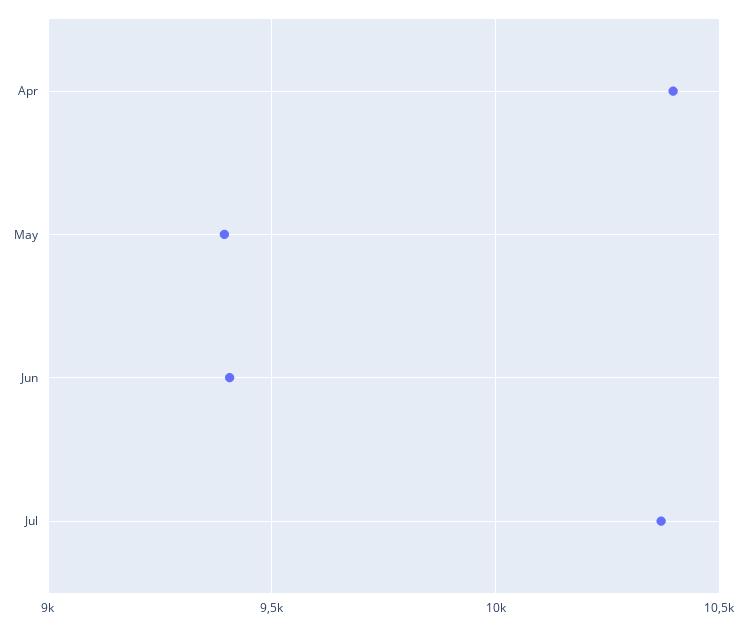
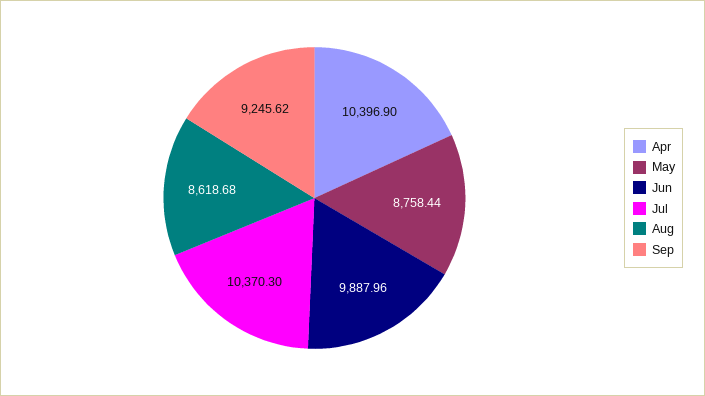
May: 9400 -> 8758.44
Jun: 9400 -> 9887.96
Aug: none -> 8618.68
Sep: none -> 9245.62

